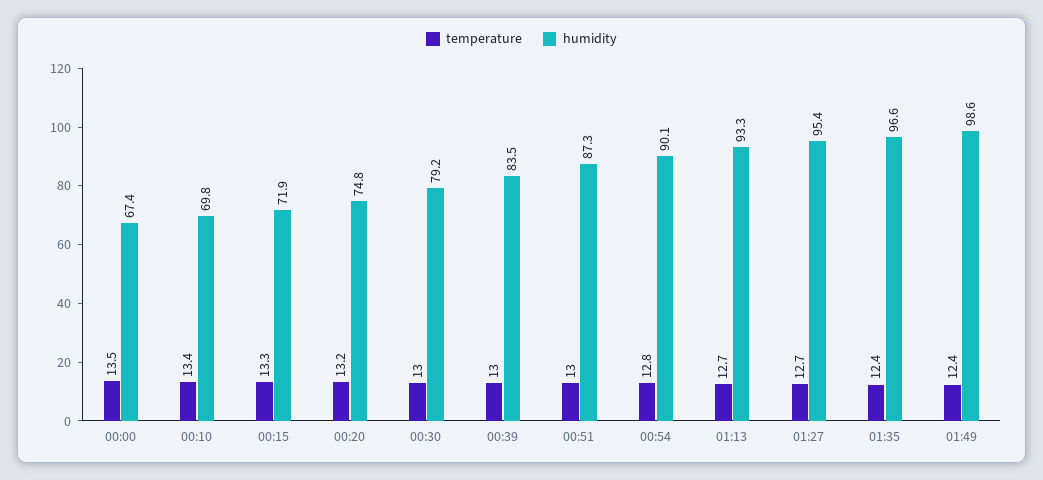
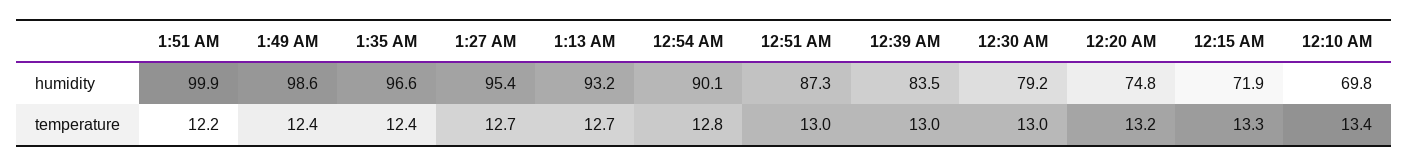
temperature, 00:00: 13.5 -> none
humidity, 00:00: 67.4 -> none
humidity, 01:13: 93.3 -> 93.2
humidity, 1:51 AM: none -> 99.9
temperature, 1:51 AM: none -> 12.2

